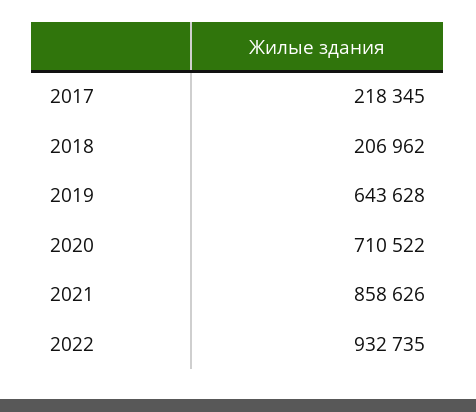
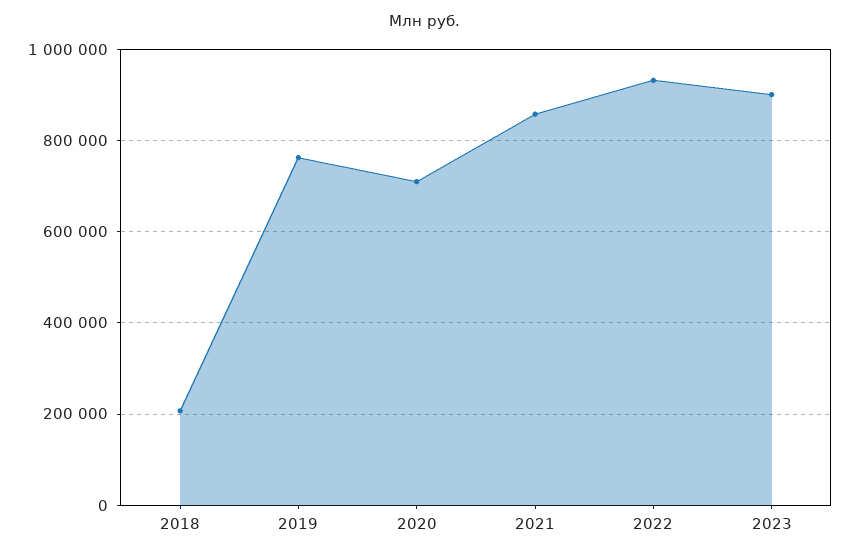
2017: 218345 -> none
2019: 643628 -> 760000
2023: none -> 900000

